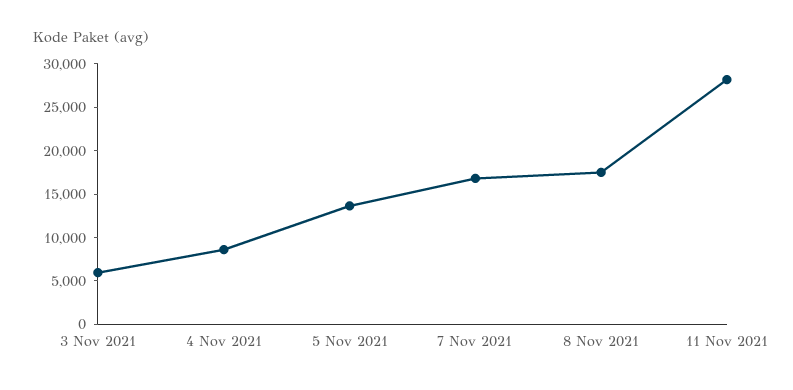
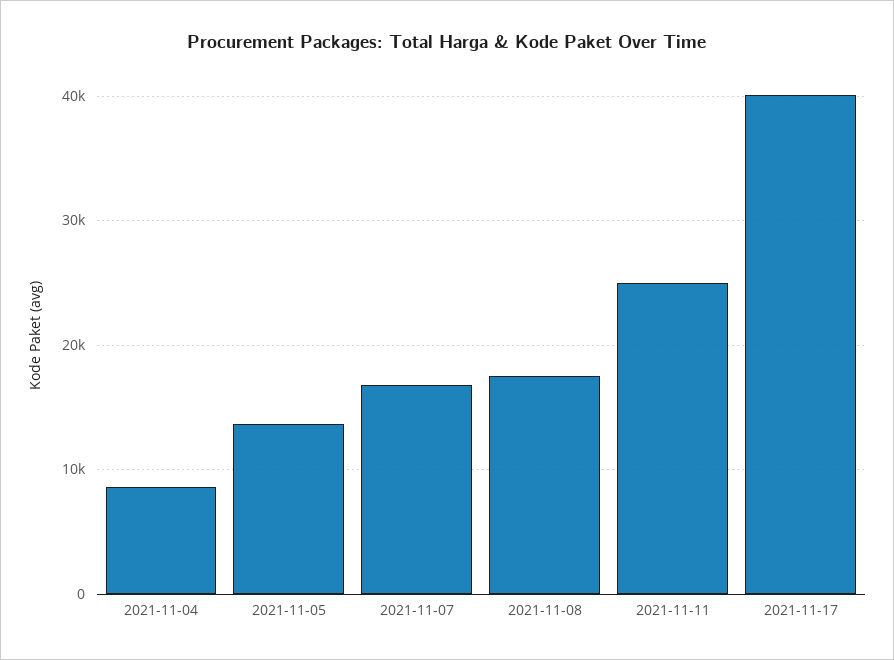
3 Nov 2021: 6000 -> none
11 Nov 2021: 28000 -> 25000
2021-11-17: none -> 40000

